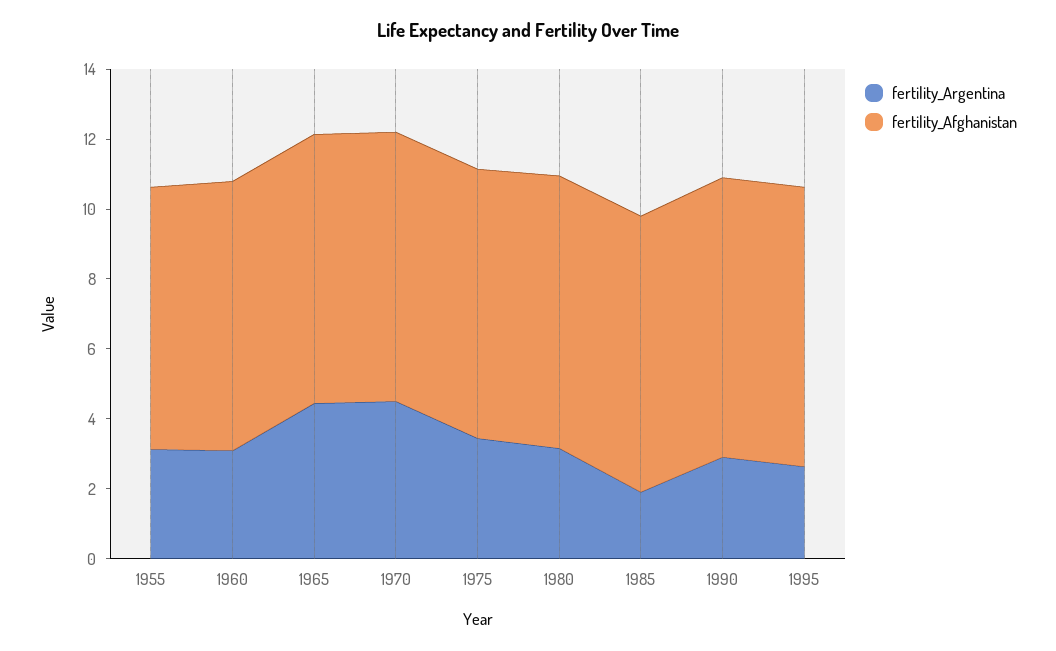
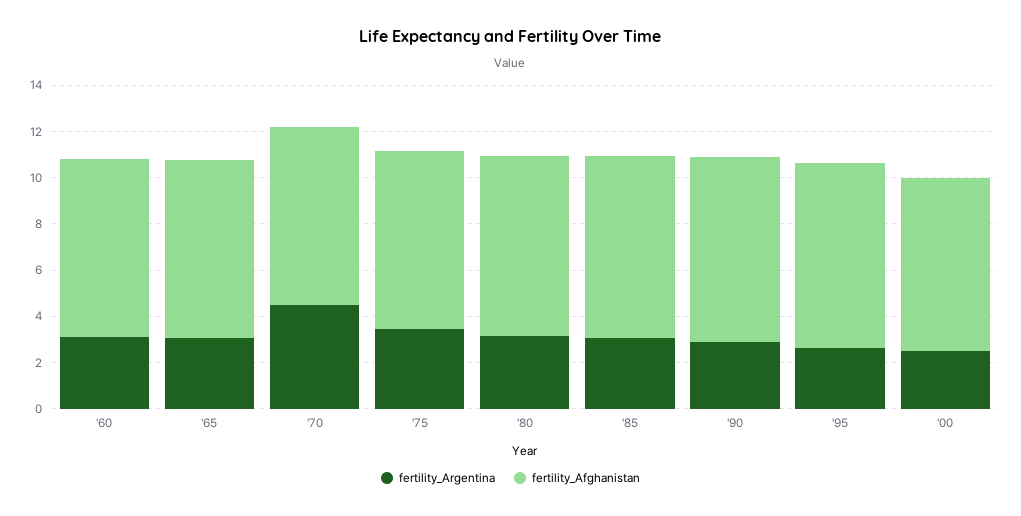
fertility_Argentina, 1955: 3 -> none
fertility_Afghanistan, 1955: 7.5 -> none
fertility_Argentina, 1965: 4.5 -> 3
fertility_Argentina, 1985: 2 -> 3
fertility_Argentina, '00: none -> 2.5
fertility_Afghanistan, '00: none -> 7.5

